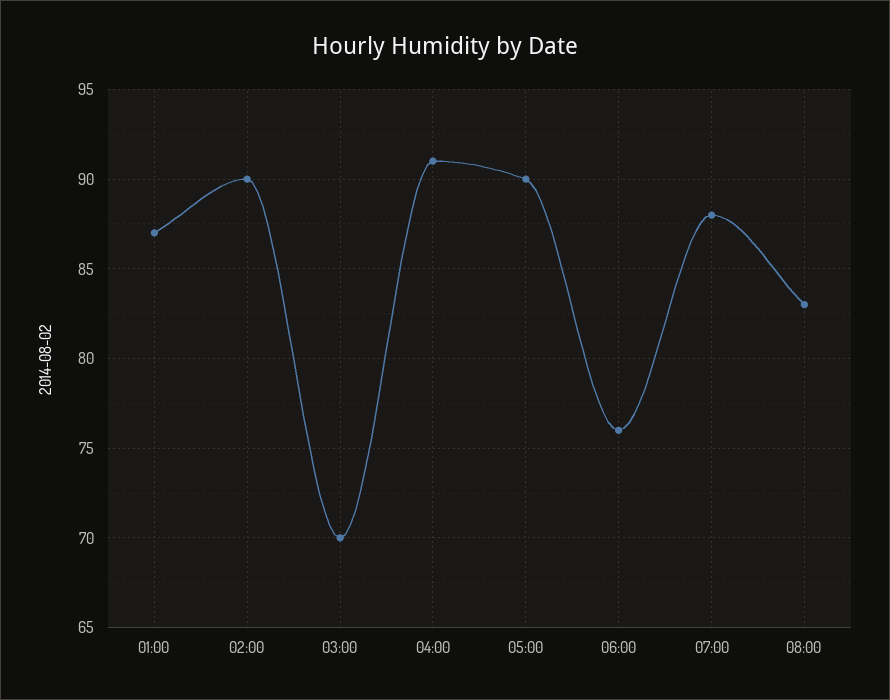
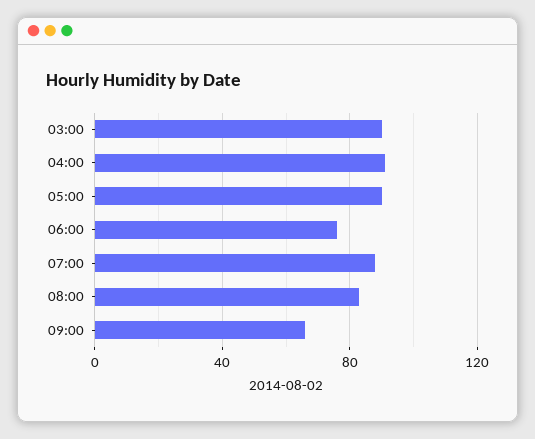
01:00: 87 -> none
02:00: 90 -> none
03:00: 70 -> 90
09:00: none -> 65

